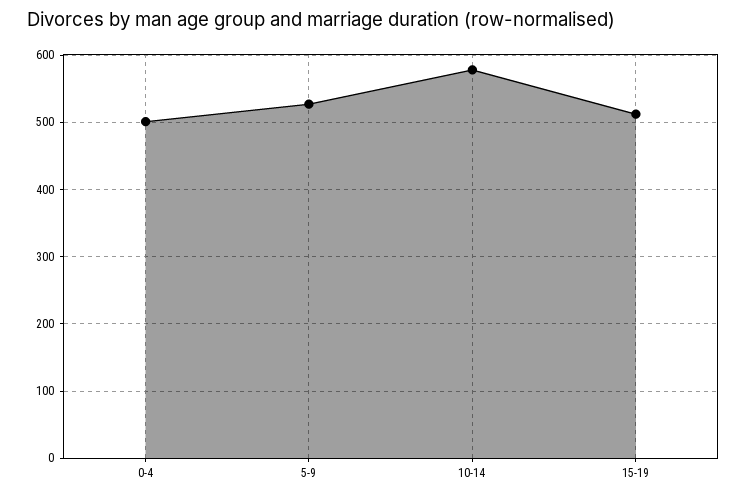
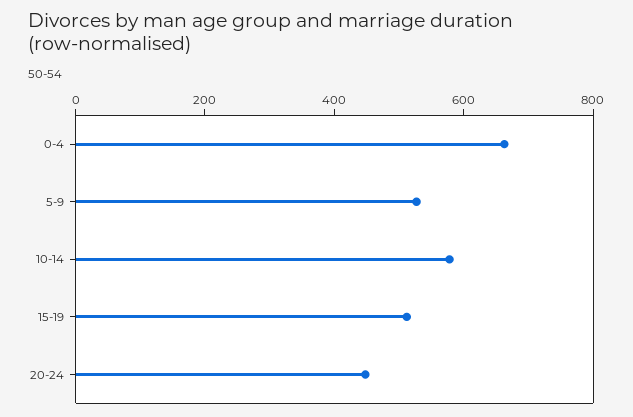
0-4: 500 -> 650
20-24: none -> 450

